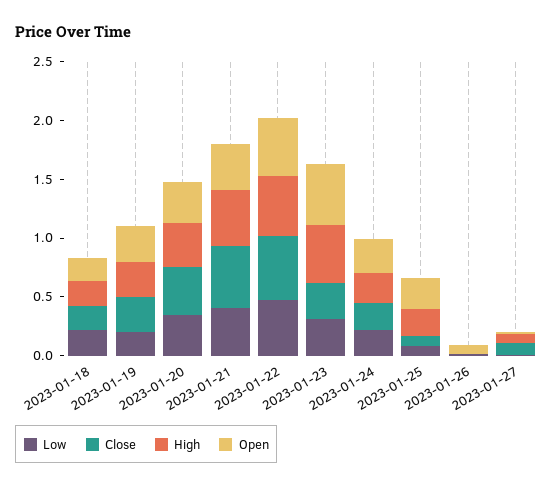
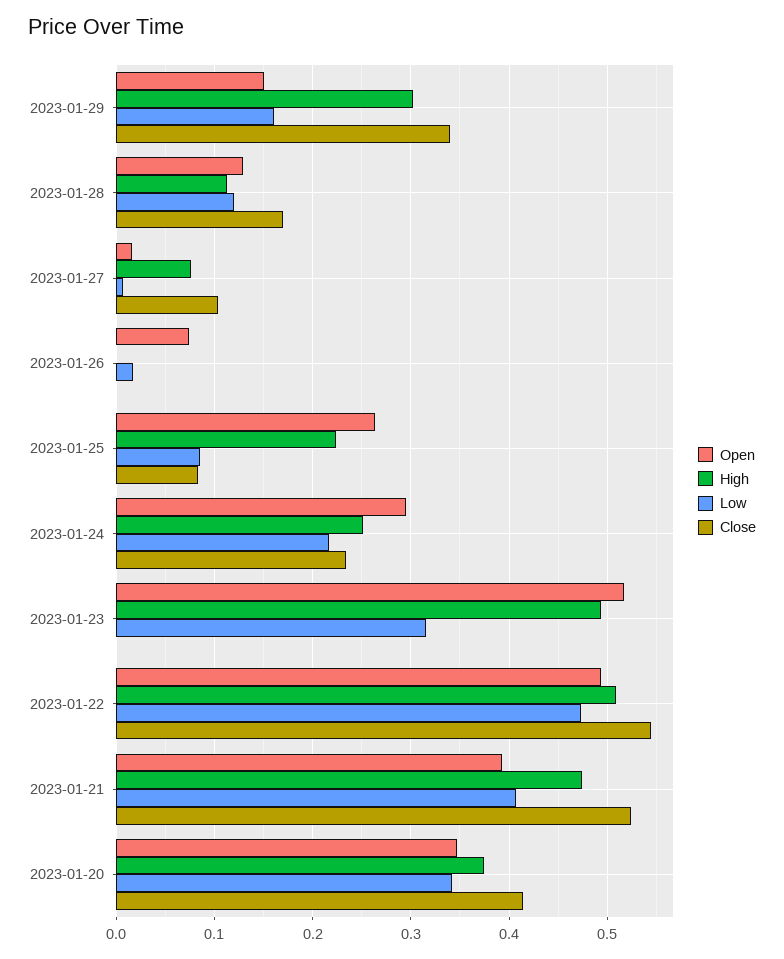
Low, 2023-01-18: 0.2 -> none
Close, 2023-01-18: 0.2 -> none
High, 2023-01-18: 0.2 -> none
Open, 2023-01-18: 0.2 -> none
Low, 2023-01-19: 0.2 -> none
Close, 2023-01-19: 0.3 -> none
High, 2023-01-19: 0.3 -> none
Open, 2023-01-19: 0.3 -> none
Close, 2023-01-23: 0.3 -> 0
Open, 2023-01-29: none -> 0.15
High, 2023-01-29: none -> 0.3
Low, 2023-01-29: none -> 0.16
Close, 2023-01-29: none -> 0.34
Open, 2023-01-28: none -> 0.13
High, 2023-01-28: none -> 0.11
Low, 2023-01-28: none -> 0.12
Close, 2023-01-28: none -> 0.17

